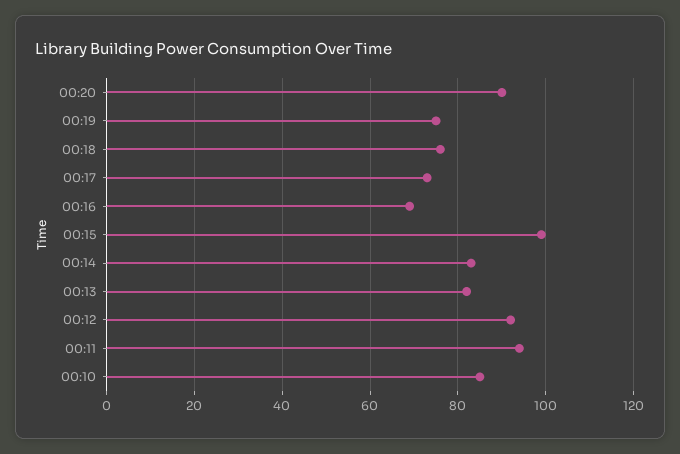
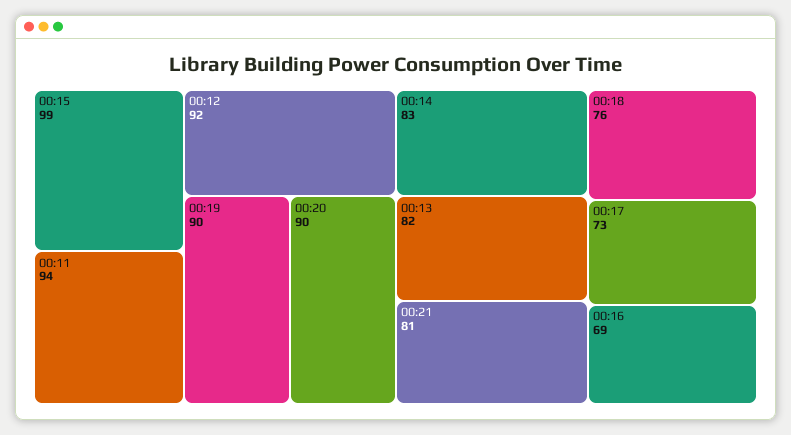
00:19: 75 -> 90
00:10: 85 -> none
00:21: none -> 81

